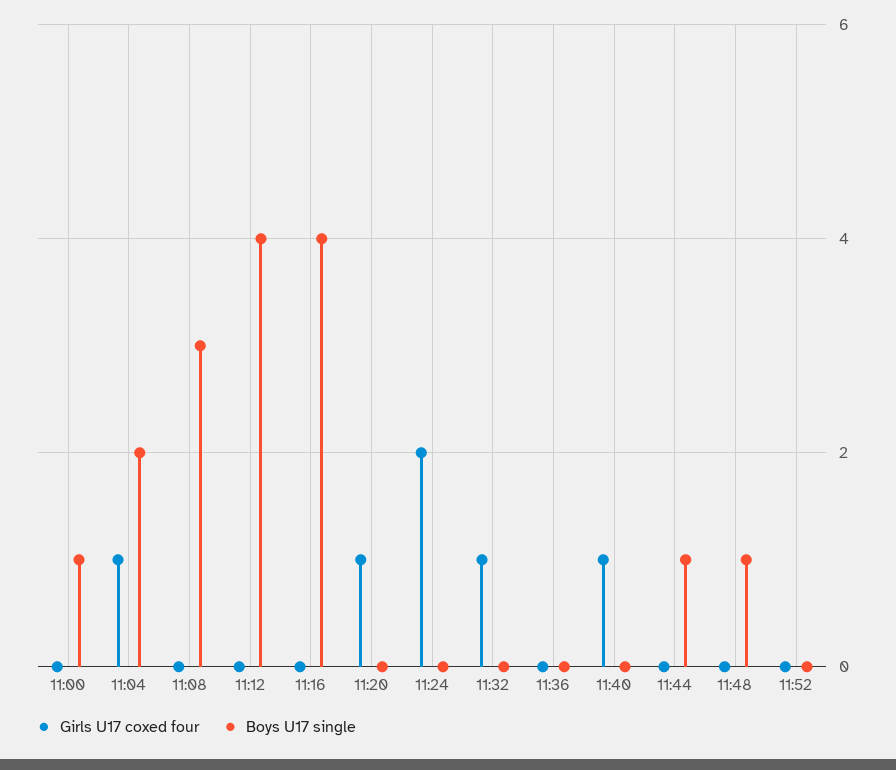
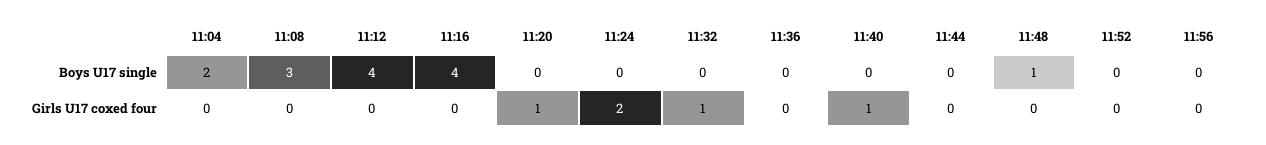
Girls U17 coxed four, 11:00: 0 -> none
Boys U17 single, 11:00: 1 -> none
Girls U17 coxed four, 11:04: 1 -> 0
Boys U17 single, 11:44: 1 -> 0
Boys U17 single, 11:56: none -> 0
Girls U17 coxed four, 11:56: none -> 0

